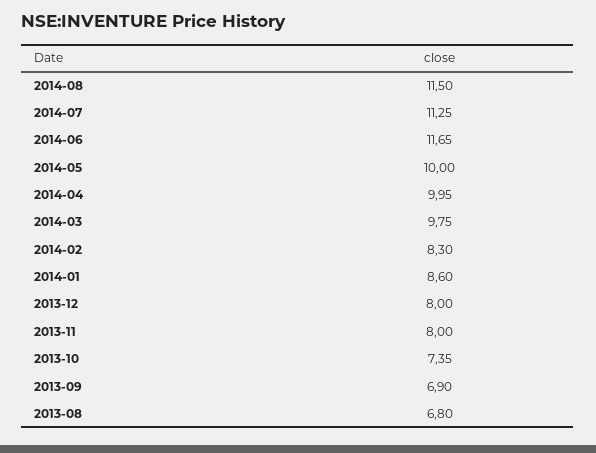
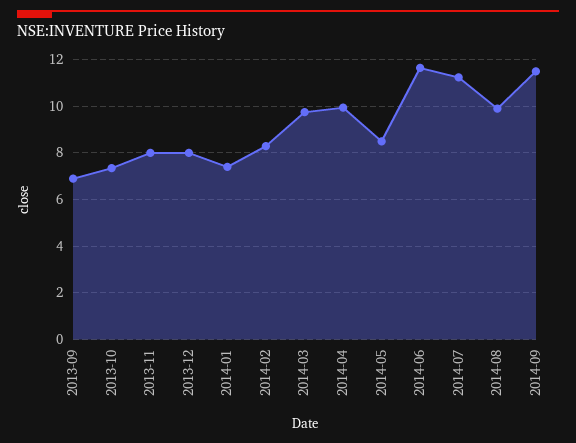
2014-08: 11.5 -> 10
2014-05: 10 -> 8.5
2014-01: 8.6 -> 7.5
2013-08: 6.8 -> none
2014-09: none -> 11.5

